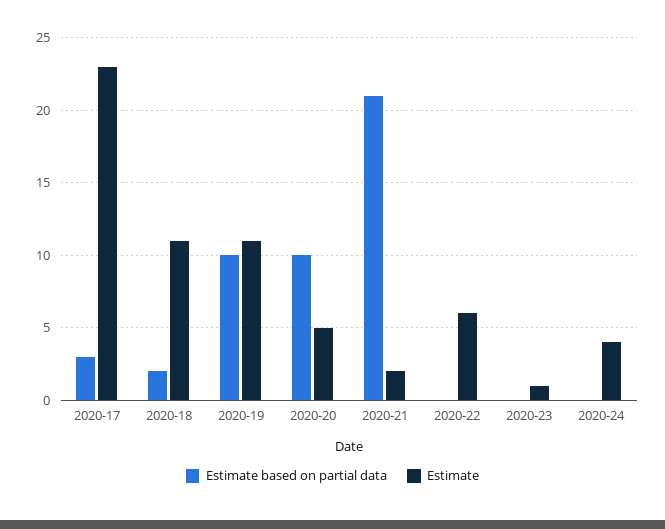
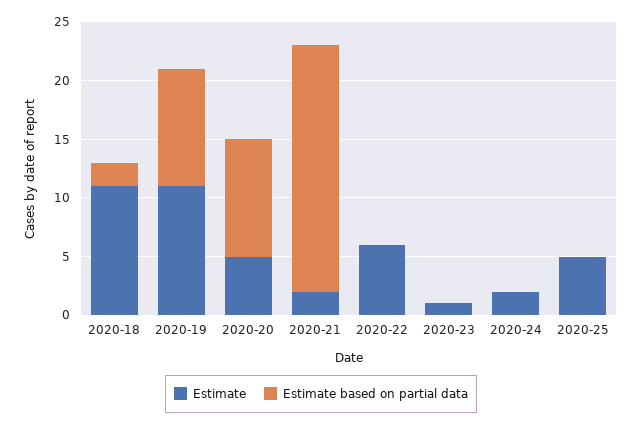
Estimate based on partial data, 2020-17: 3 -> none
Estimate, 2020-17: 23 -> none
Estimate, 2020-24: 4 -> 2
Estimate, 2020-25: none -> 5
Estimate based on partial data, 2020-25: none -> 0

